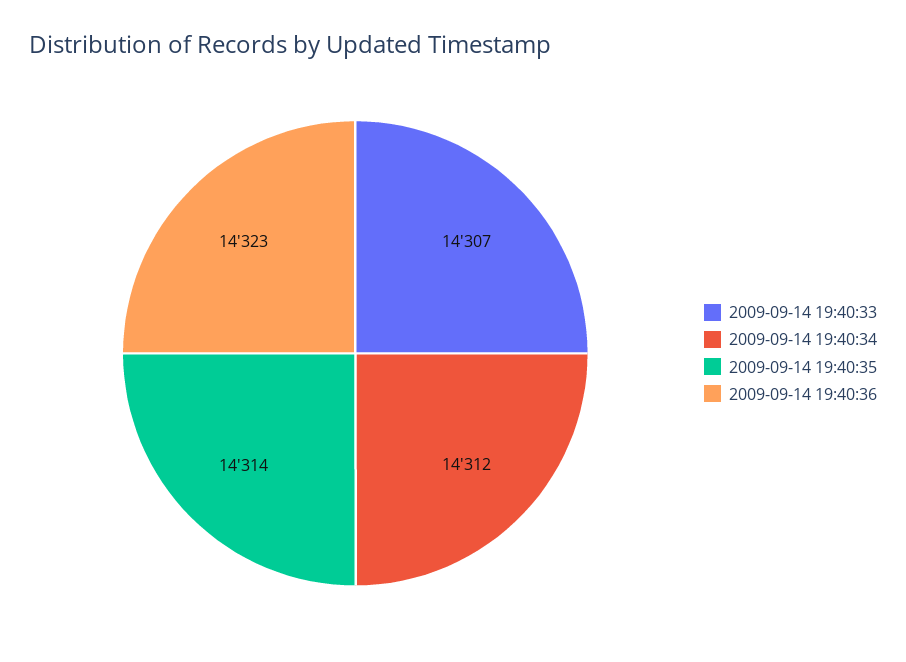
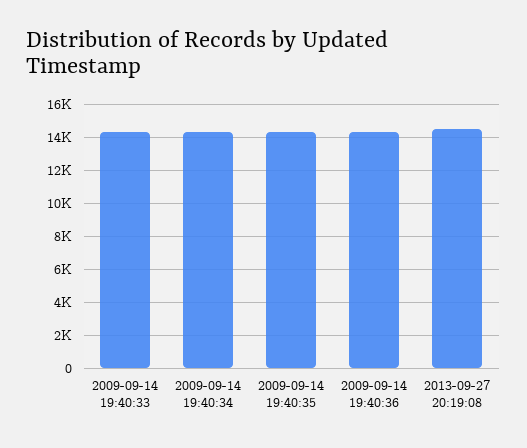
2013-09-27 20:19:08: none -> 14500

